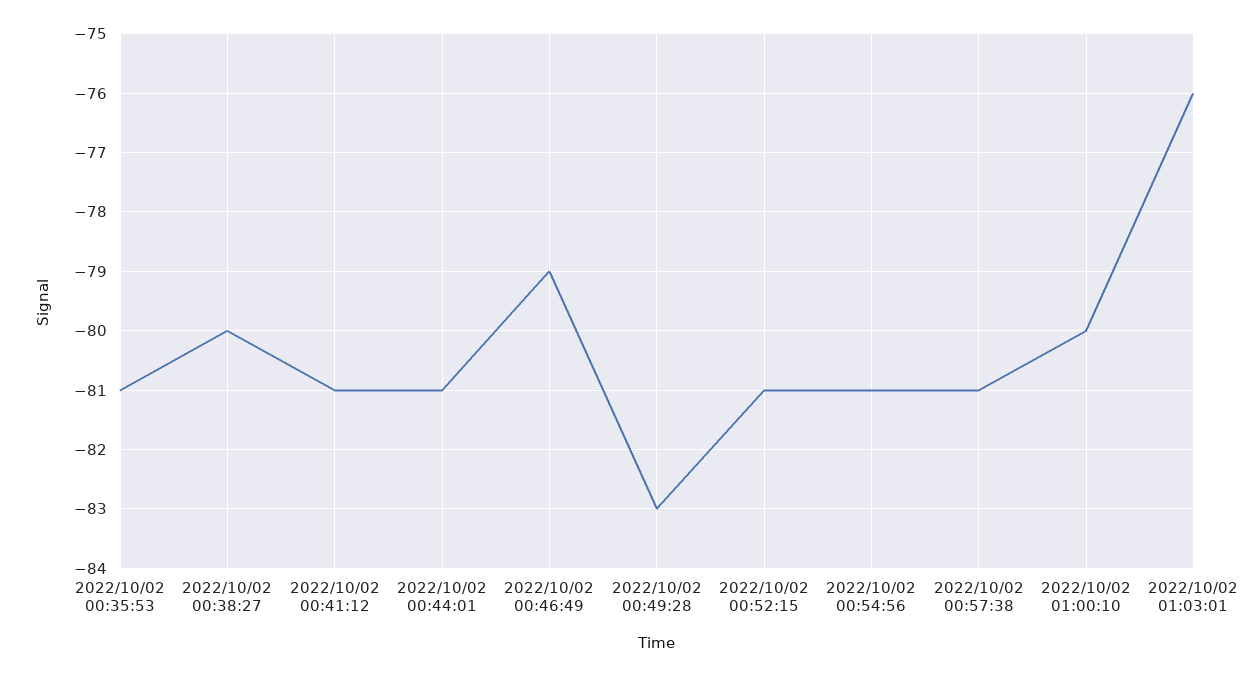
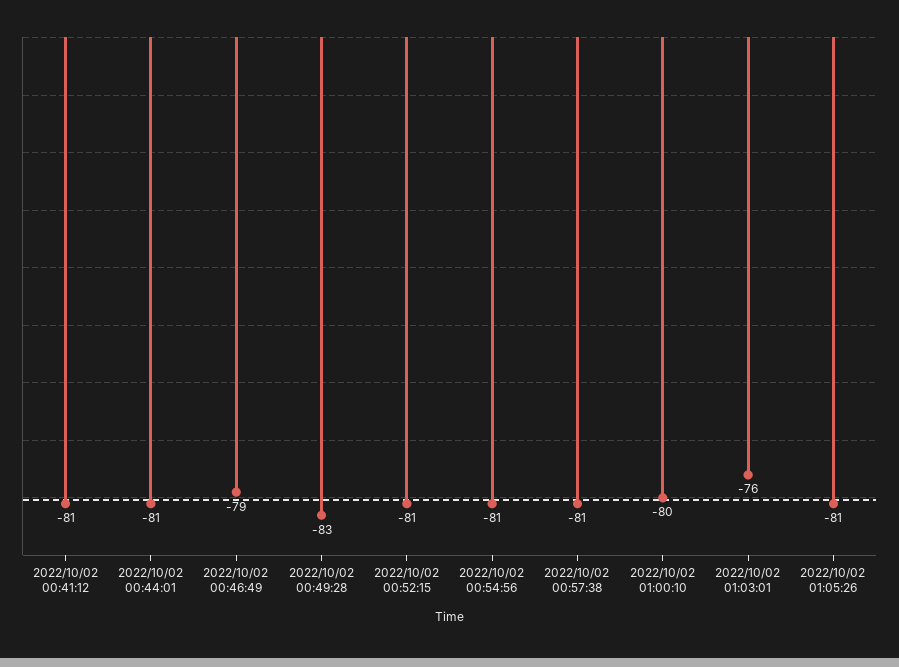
2022/10/02 00:35:53: -81 -> none
2022/10/02 00:38:27: -80 -> none
2022/10/02 01:05:26: none -> -81

